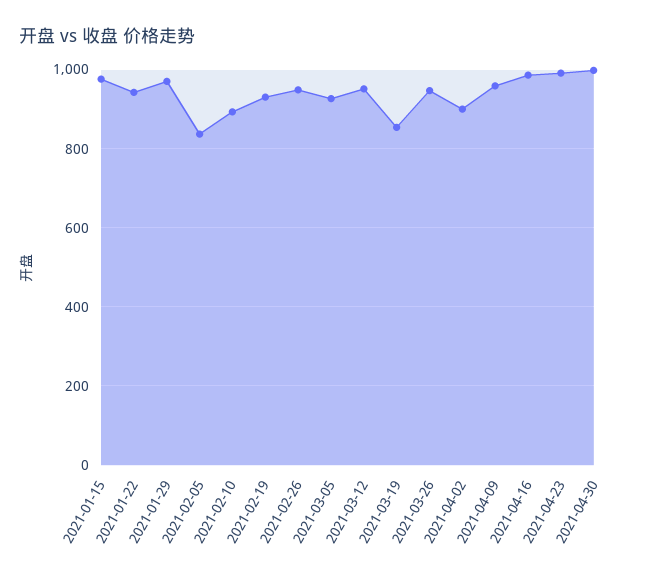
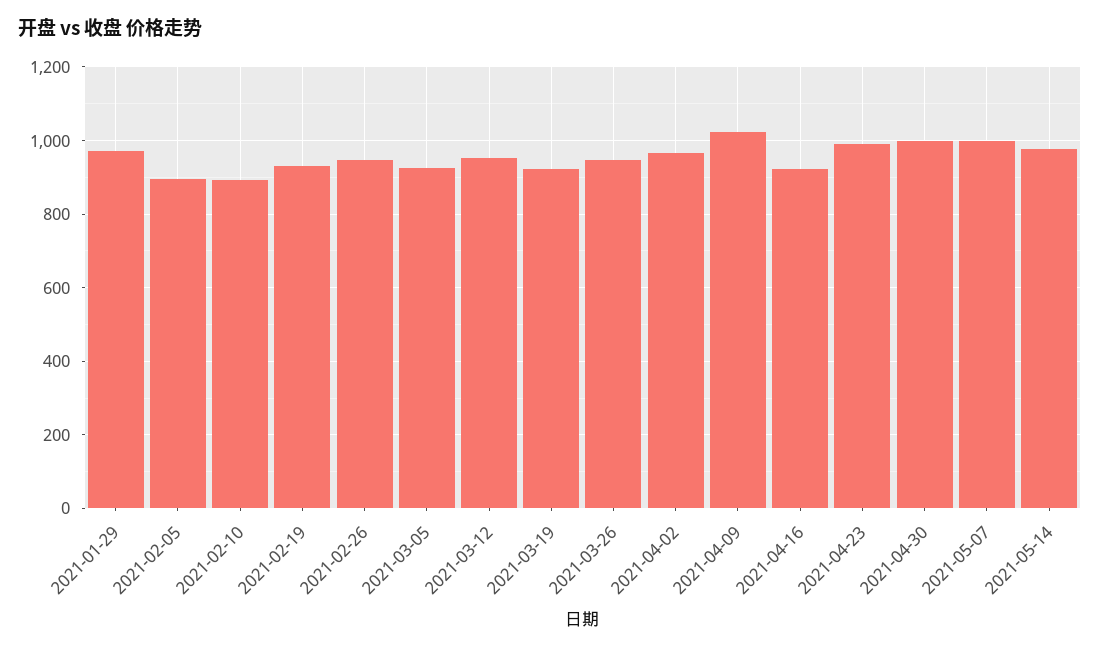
2021-01-15: 980 -> none
2021-01-22: 940 -> none
2021-02-05: 840 -> 900
2021-03-19: 860 -> 920
2021-04-02: 900 -> 960
2021-04-09: 960 -> 1020
2021-04-16: 980 -> 920
2021-05-07: none -> 1000
2021-05-14: none -> 980

